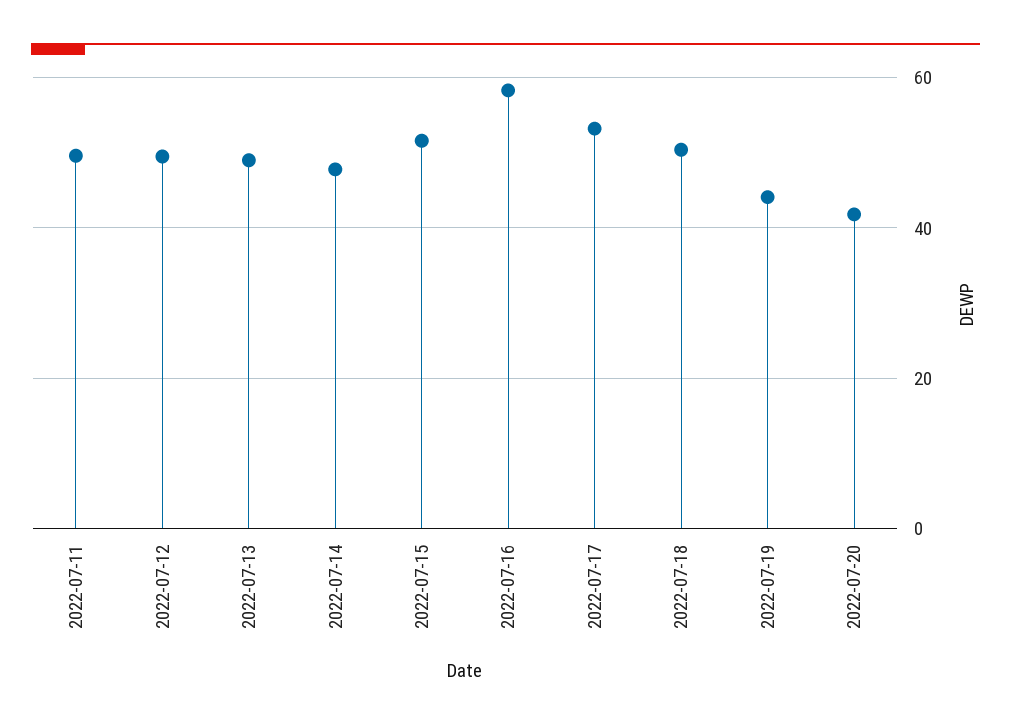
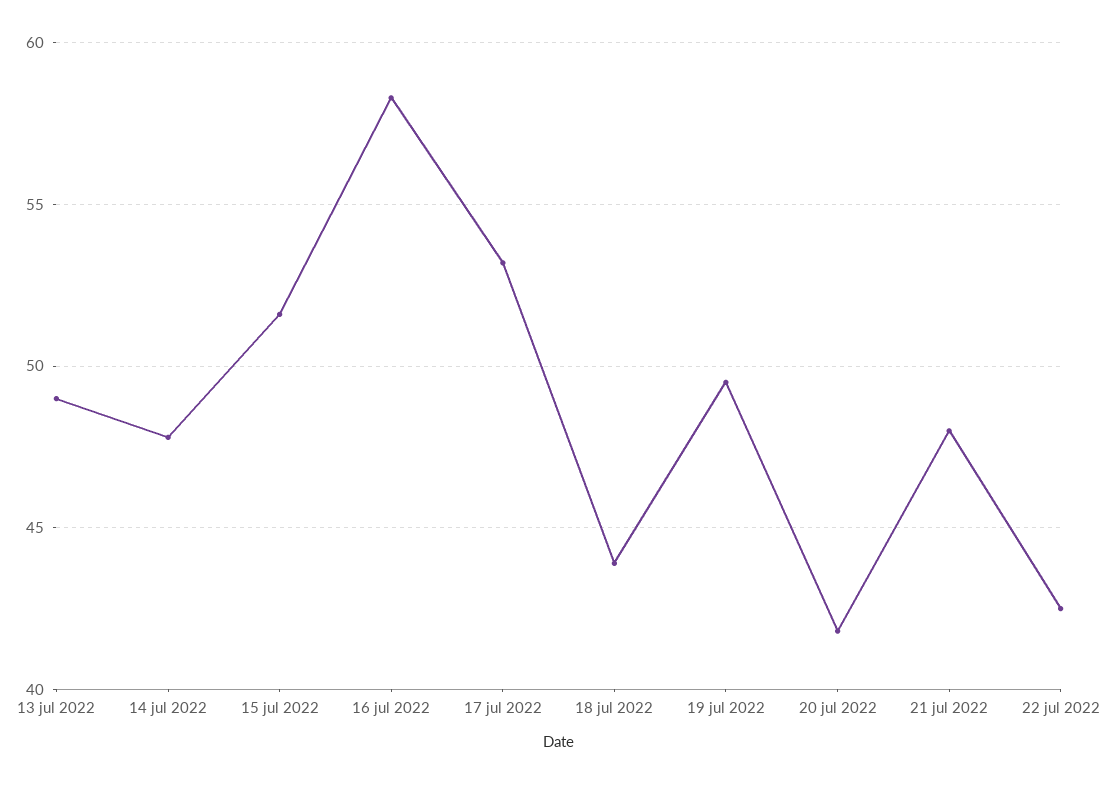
2022-07-11: 50 -> none
2022-07-12: 50 -> none
2022-07-18: 50 -> 44
2022-07-19: 44 -> 49.5
21 jul 2022: none -> 48
22 jul 2022: none -> 42.5

